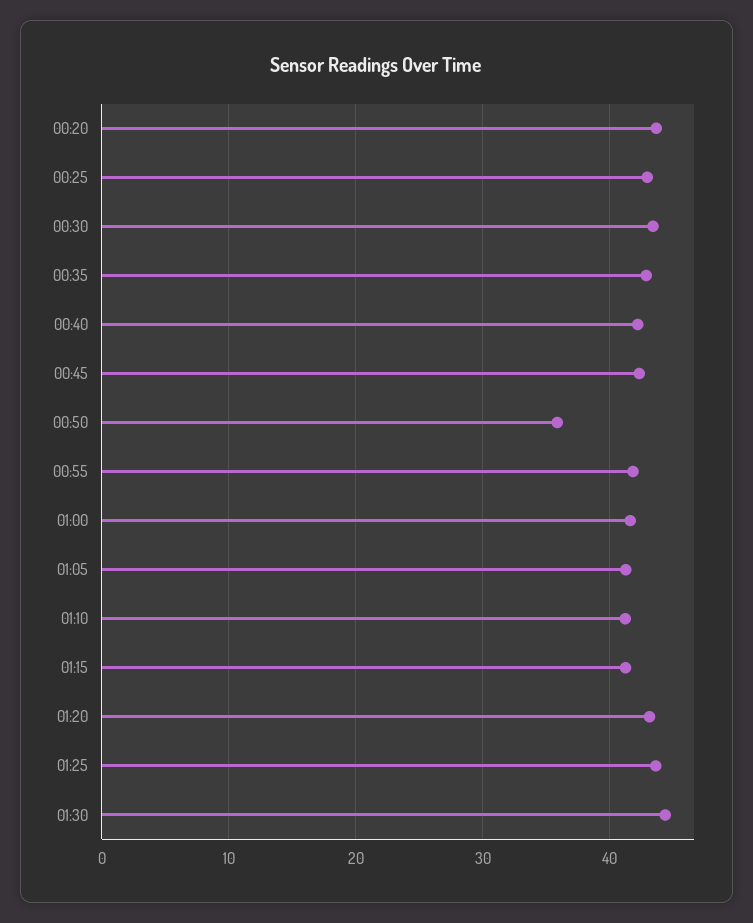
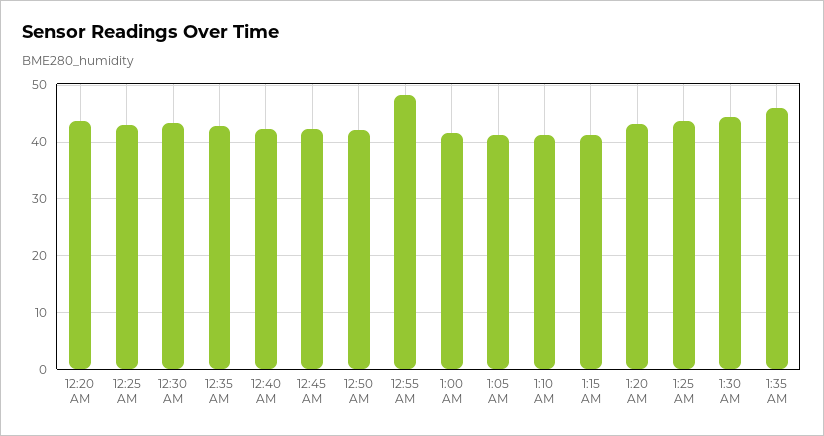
00:50: 36 -> 42
00:55: 42 -> 48
1:35 AM: none -> 46

